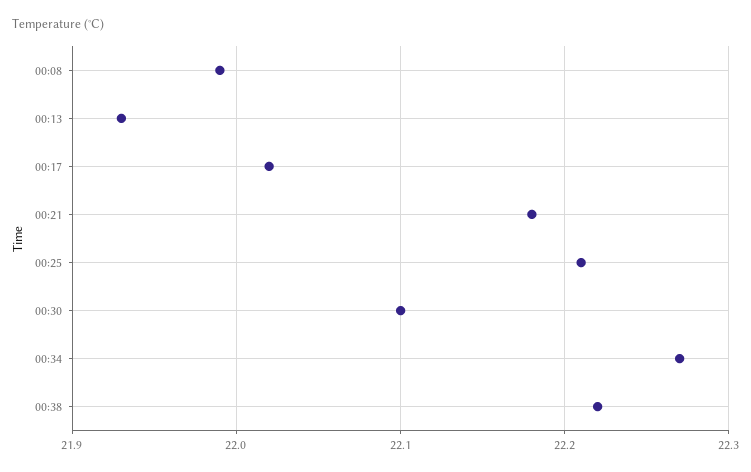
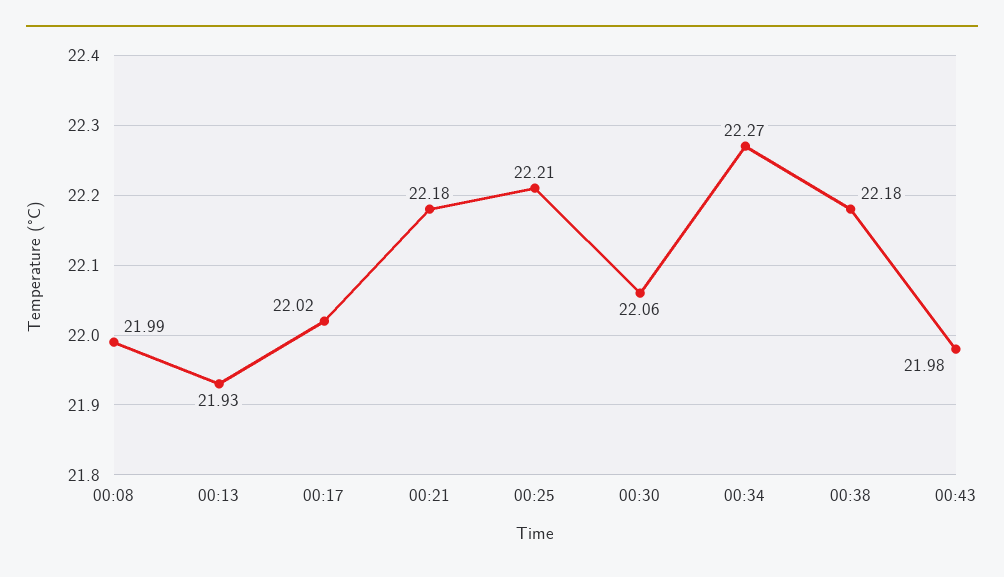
00:30: 22.1 -> 22.06
00:38: 22.22 -> 22.18
00:43: none -> 21.98

